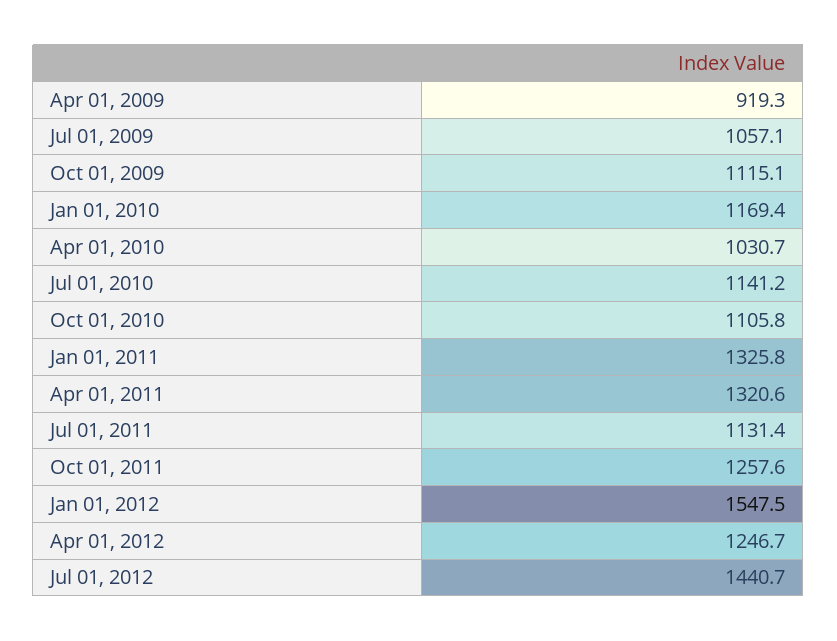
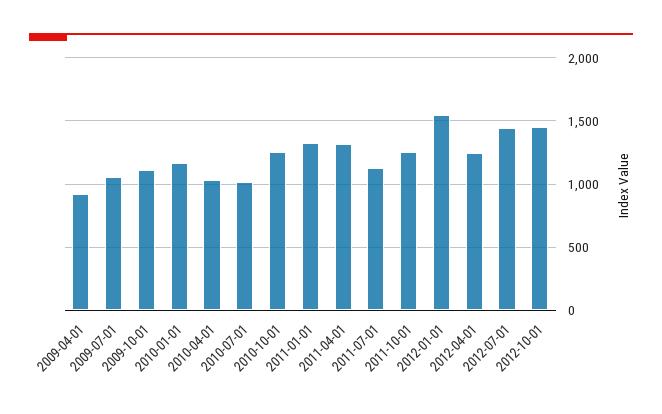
Jul 01, 2010: 1141.2 -> 1000
Oct 01, 2010: 1105.8 -> 1250
2012-10-01: none -> 1450

